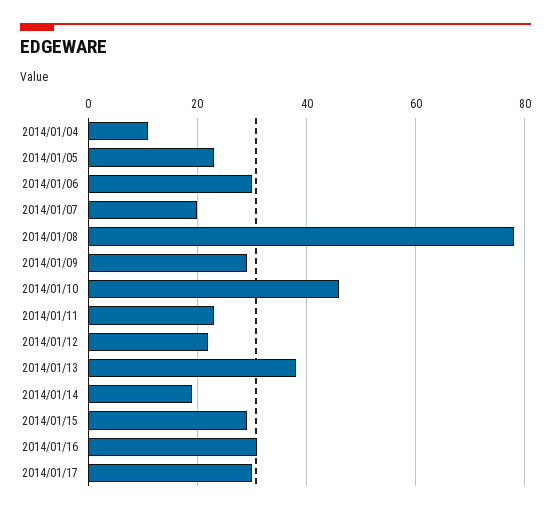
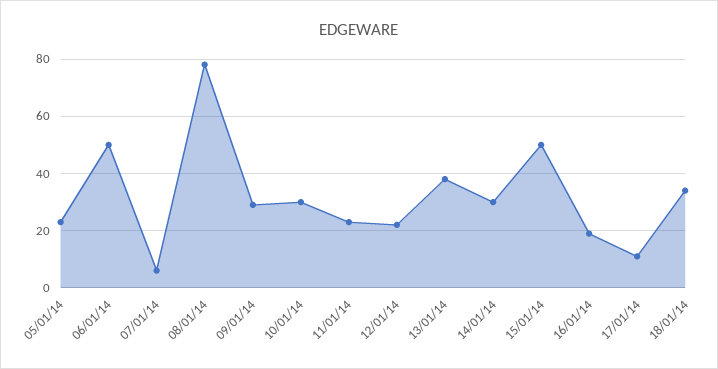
2014/01/04: 10 -> none
2014/01/06: 30 -> 50
2014/01/07: 20 -> 5
2014/01/10: 45 -> 30
2014/01/14: 20 -> 30
2014/01/15: 30 -> 50
2014/01/16: 30 -> 20
2014/01/17: 30 -> 10
18/01/14: none -> 35

